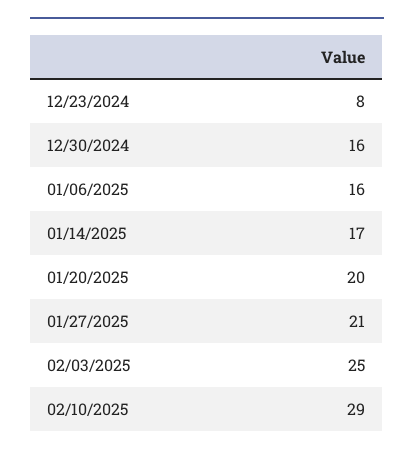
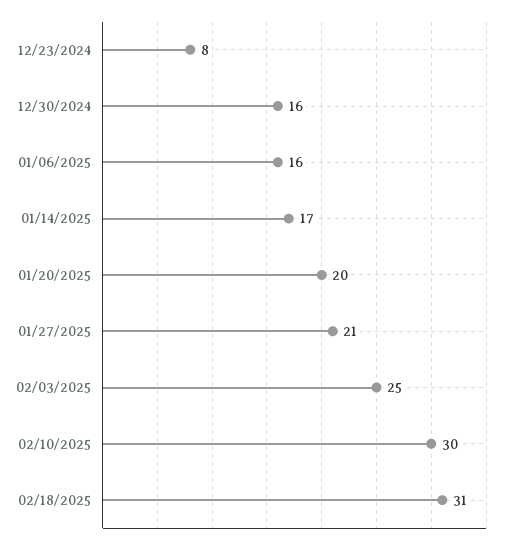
02/10/2025: 29 -> 30
02/18/2025: none -> 31

